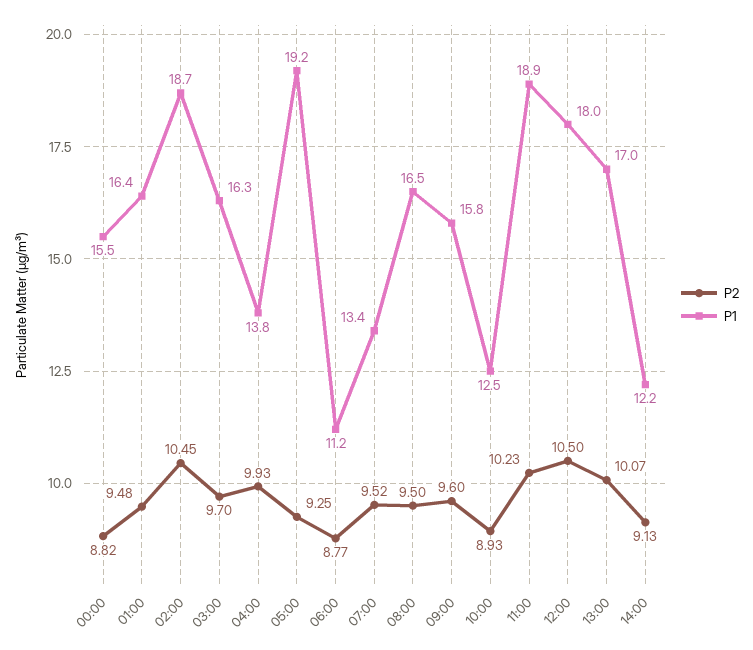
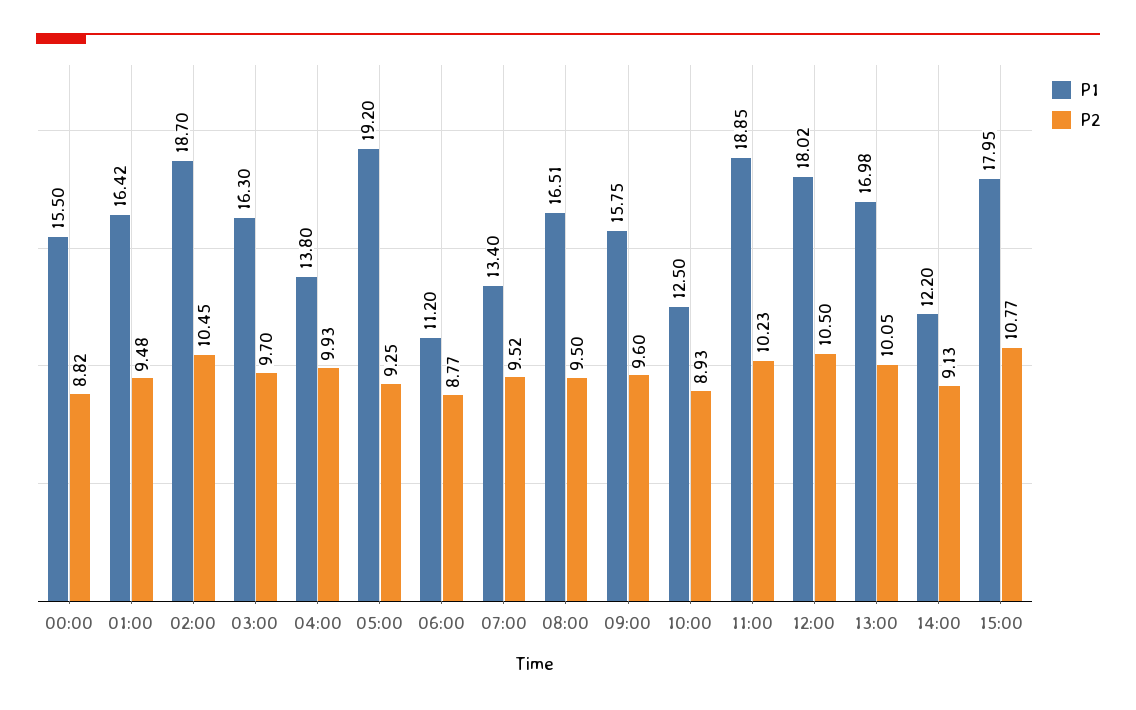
P2, 13:00: 10.07 -> 10.05
P1, 15:00: none -> 17.95
P2, 15:00: none -> 10.77

